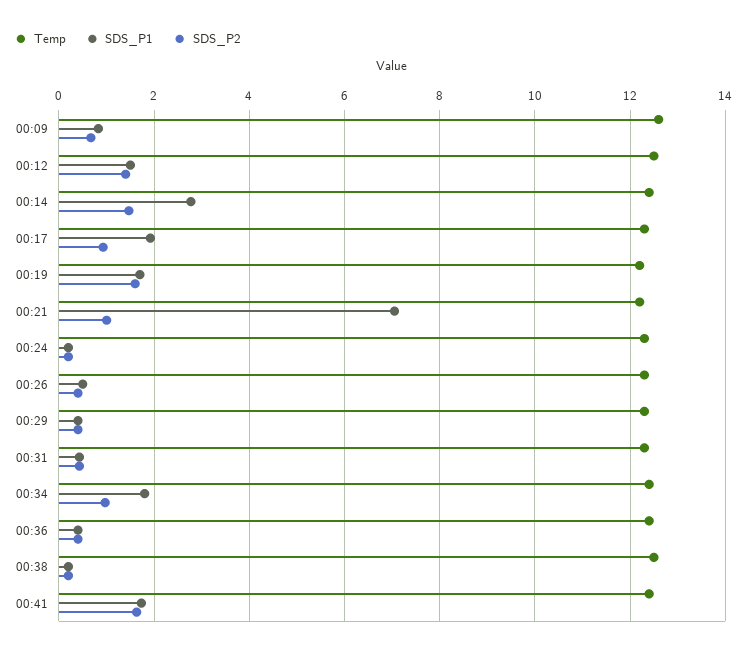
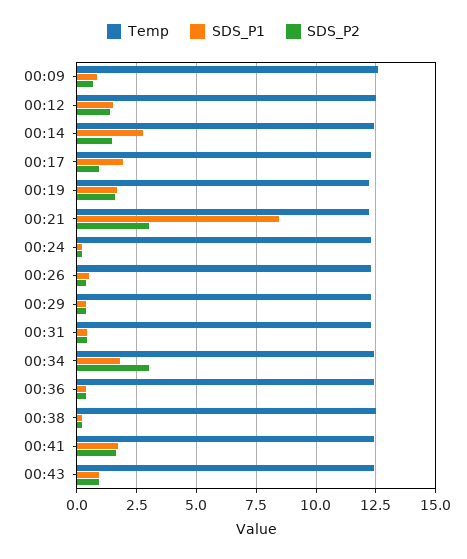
SDS_P1, 00:21: 7 -> 8.5
SDS_P2, 00:21: 1 -> 3
SDS_P2, 00:34: 1 -> 3
Temp, 00:43: none -> 12.5
SDS_P1, 00:43: none -> 1
SDS_P2, 00:43: none -> 1

